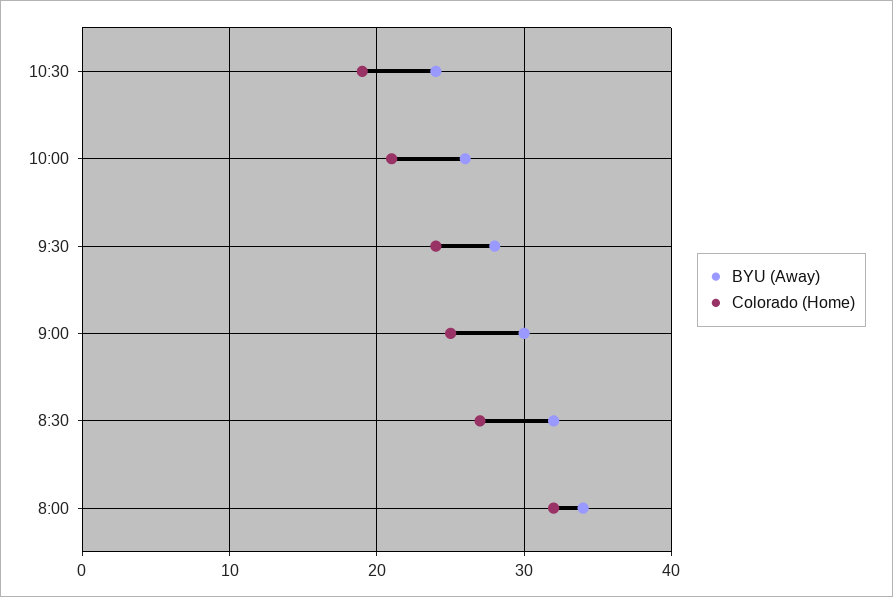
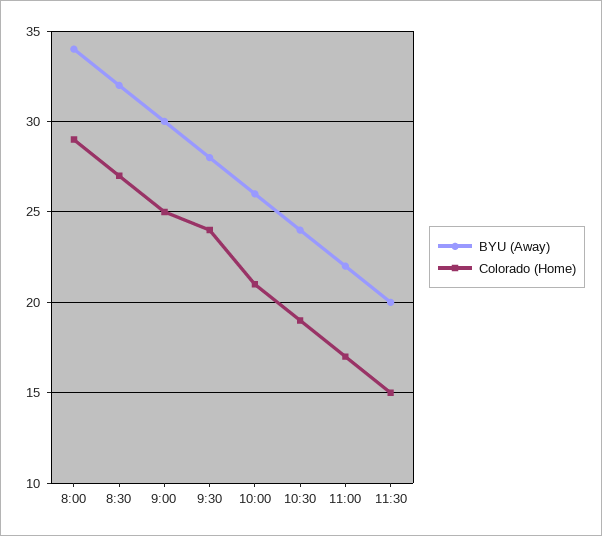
Colorado (Home), 8:00: 32 -> 29
BYU (Away), 11:00: none -> 22
Colorado (Home), 11:00: none -> 17
BYU (Away), 11:30: none -> 20
Colorado (Home), 11:30: none -> 15

